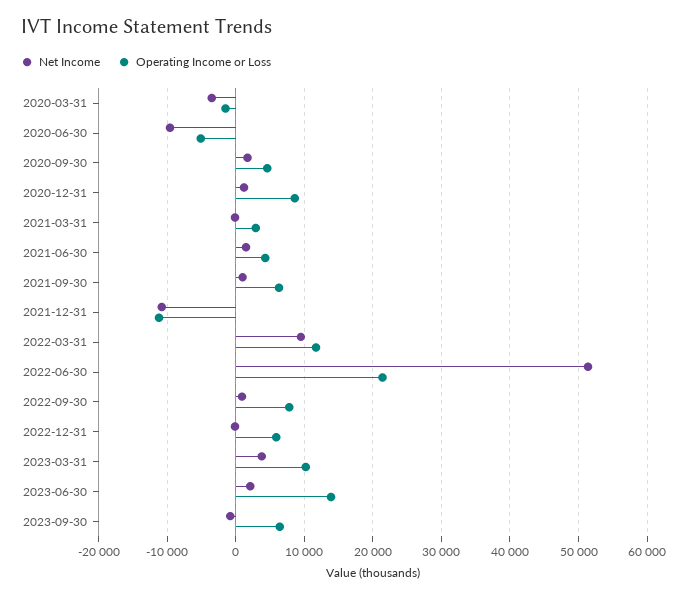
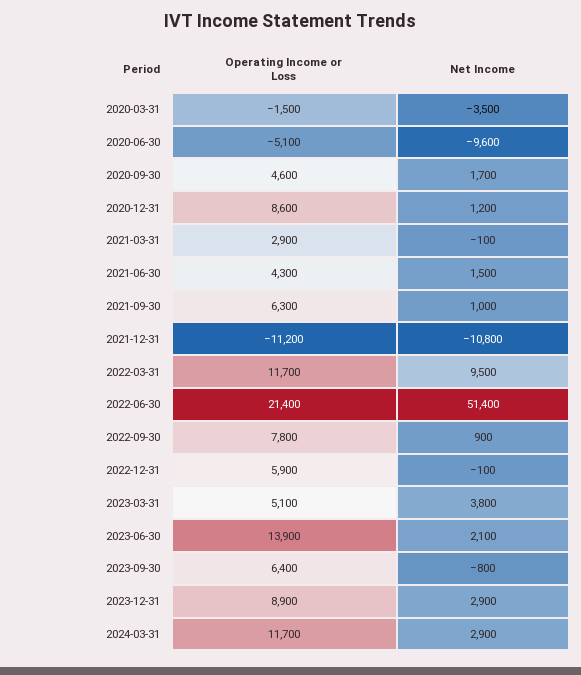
Operating Income or Loss, 2023-03-31: 10000 -> 5100
Operating Income or Loss, 2023-12-31: none -> 8900
Net Income, 2023-12-31: none -> 2900
Operating Income or Loss, 2024-03-31: none -> 11700
Net Income, 2024-03-31: none -> 2900

